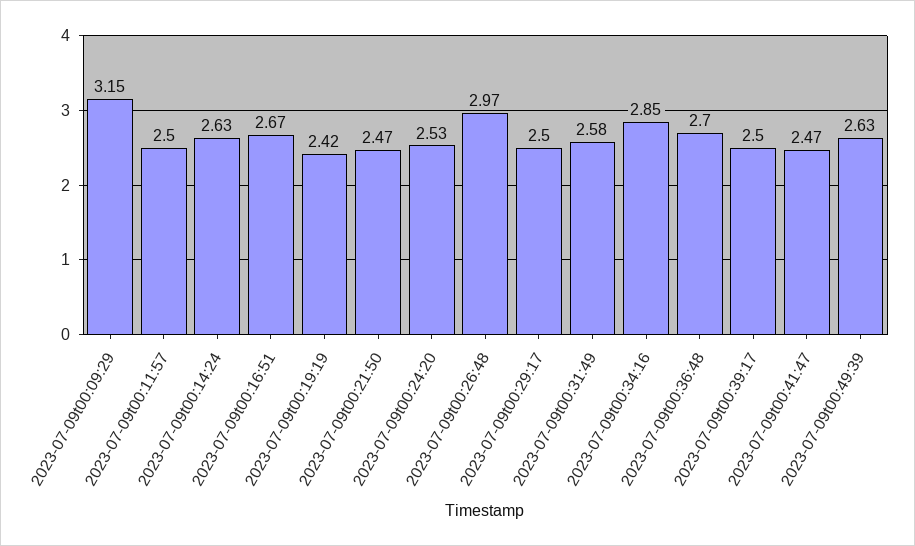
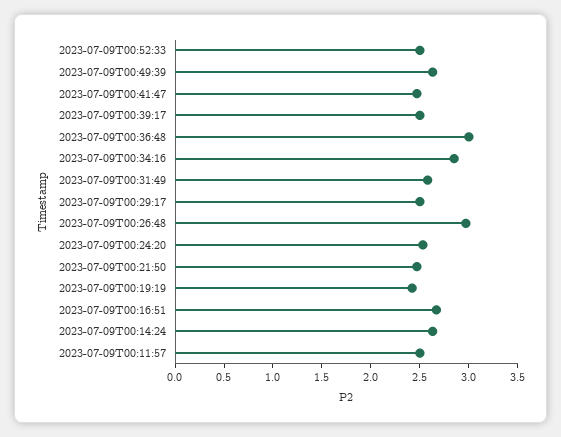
2023-07-09t00:09:29: 3.15 -> none
2023-07-09t00:36:48: 2.7 -> 3
2023-07-09T00:52:33: none -> 2.5

